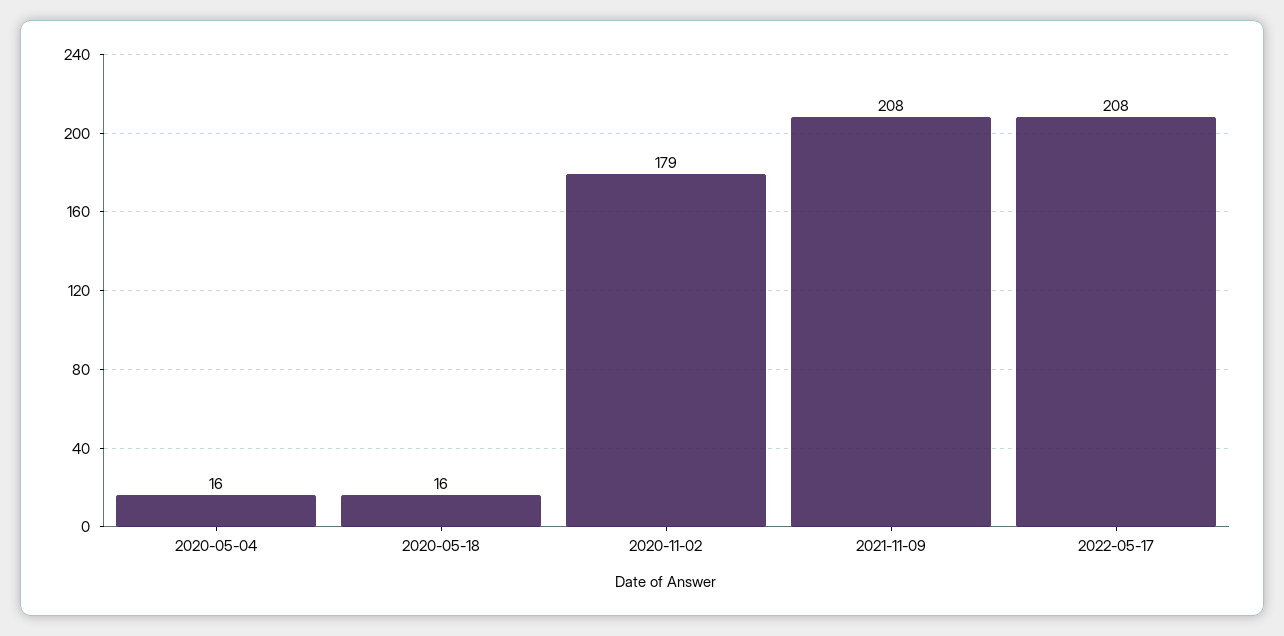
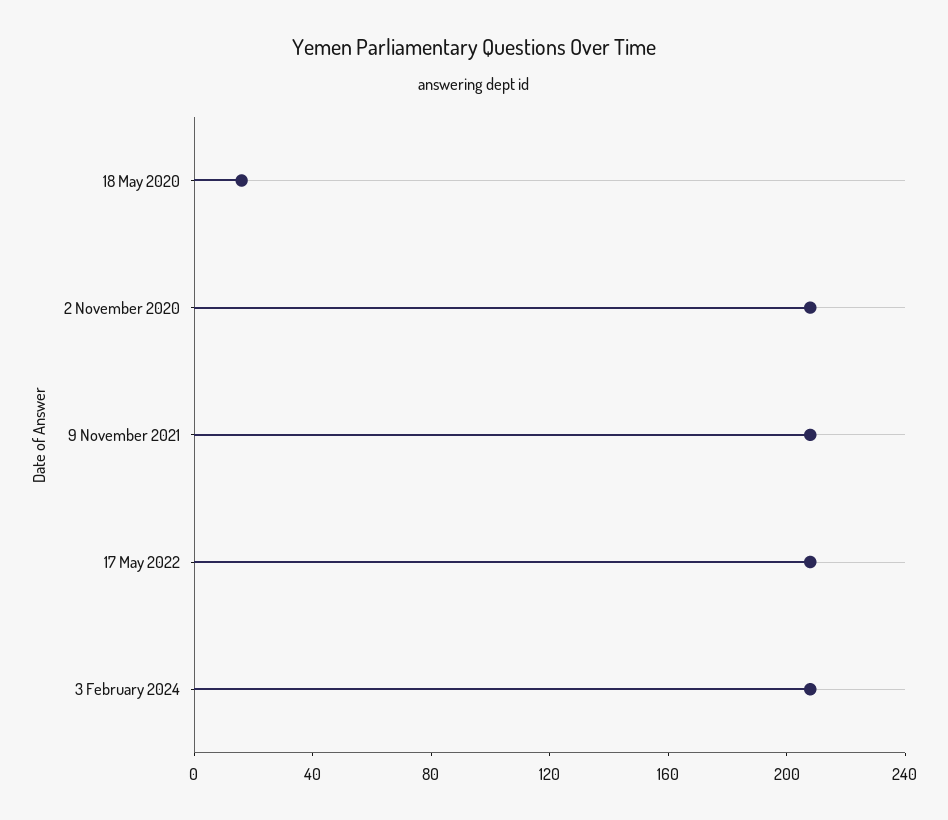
2020-05-04: 16 -> none
2020-11-02: 179 -> 210
3 February 2024: none -> 210

